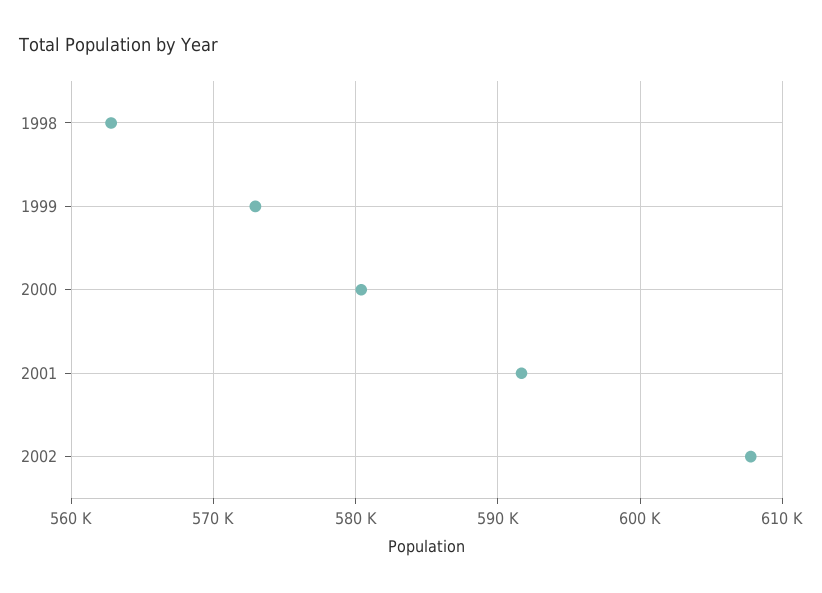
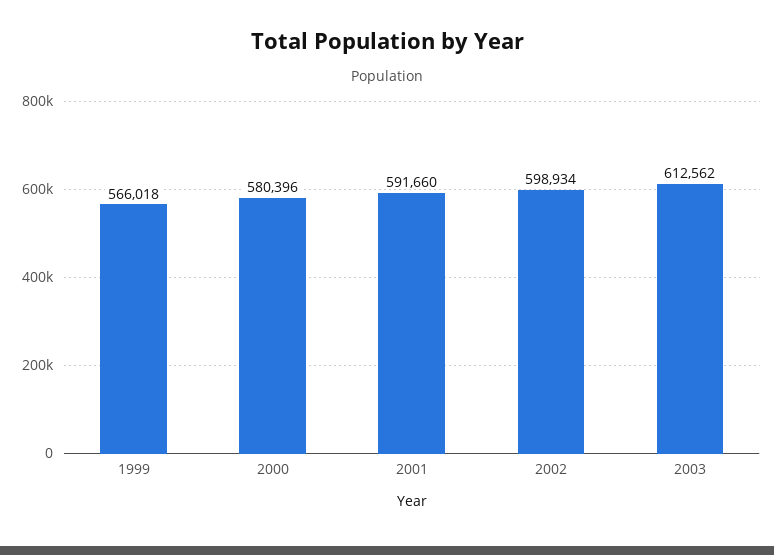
1998: 563000 -> none
1999: 573000 -> 566018
2002: 608000 -> 598934
2003: none -> 612562

